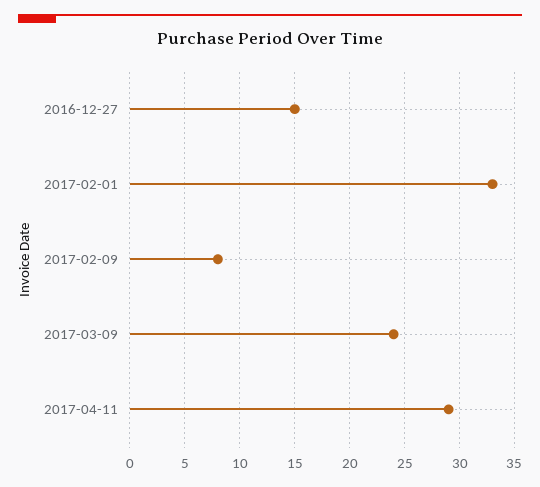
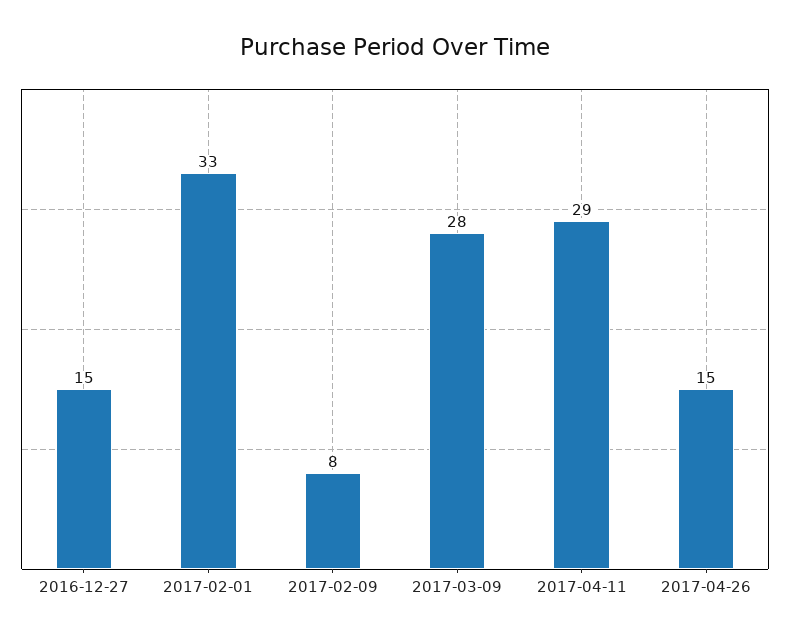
2017-03-09: 24 -> 28
2017-04-26: none -> 15

